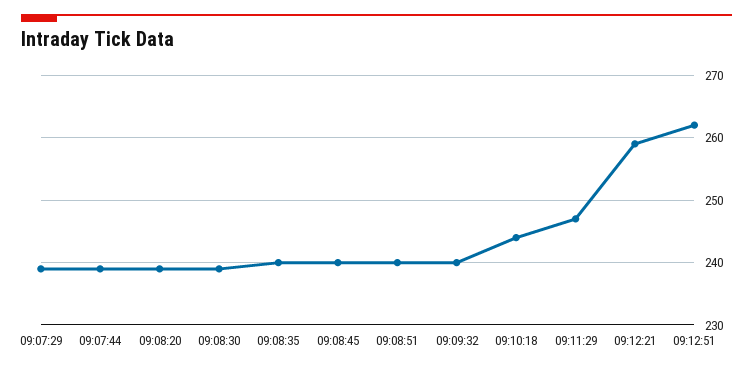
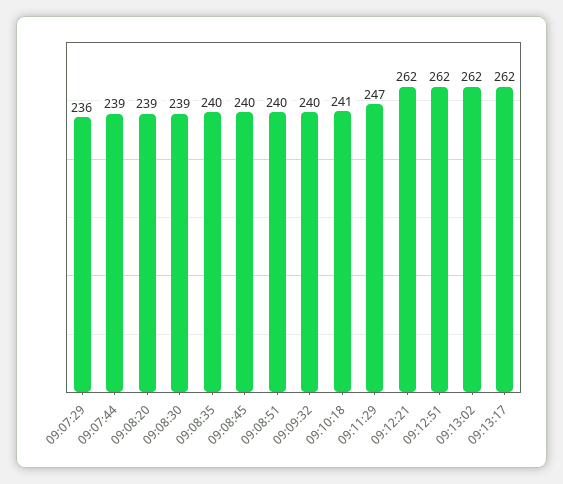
09:07:29: 239 -> 236
09:10:18: 244 -> 241
09:12:21: 259 -> 262
09:13:02: none -> 262
09:13:17: none -> 262

